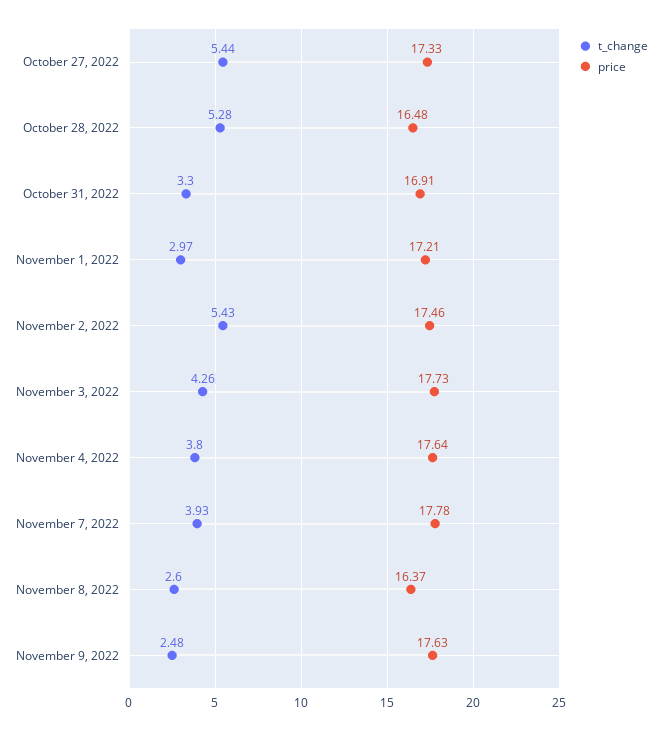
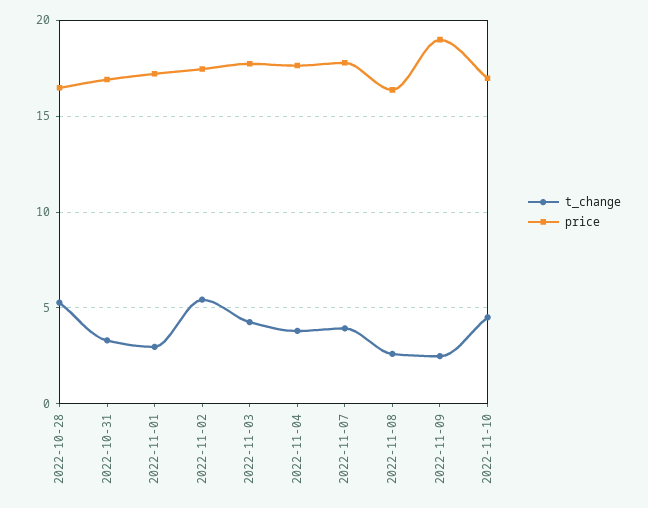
t_change, October 27, 2022: 5.44 -> none
price, October 27, 2022: 17.33 -> none
price, November 9, 2022: 17.63 -> 19
t_change, 2022-11-10: none -> 4.5
price, 2022-11-10: none -> 17

